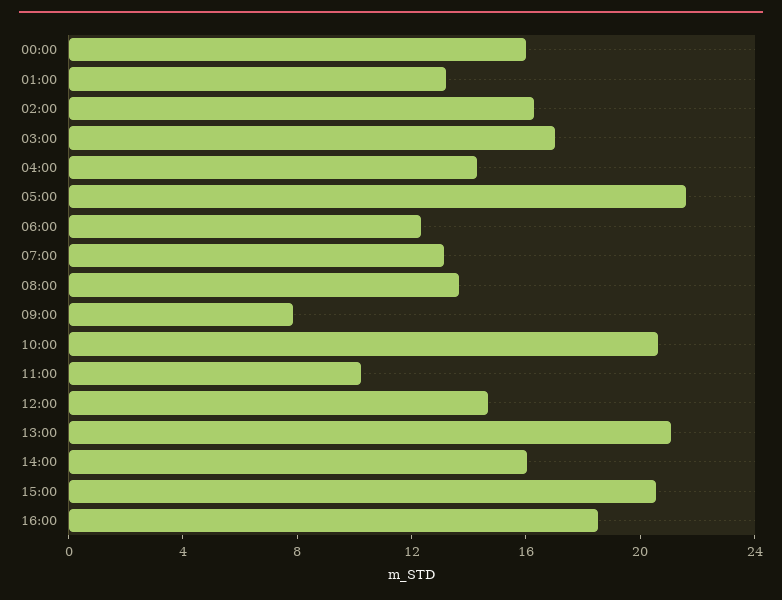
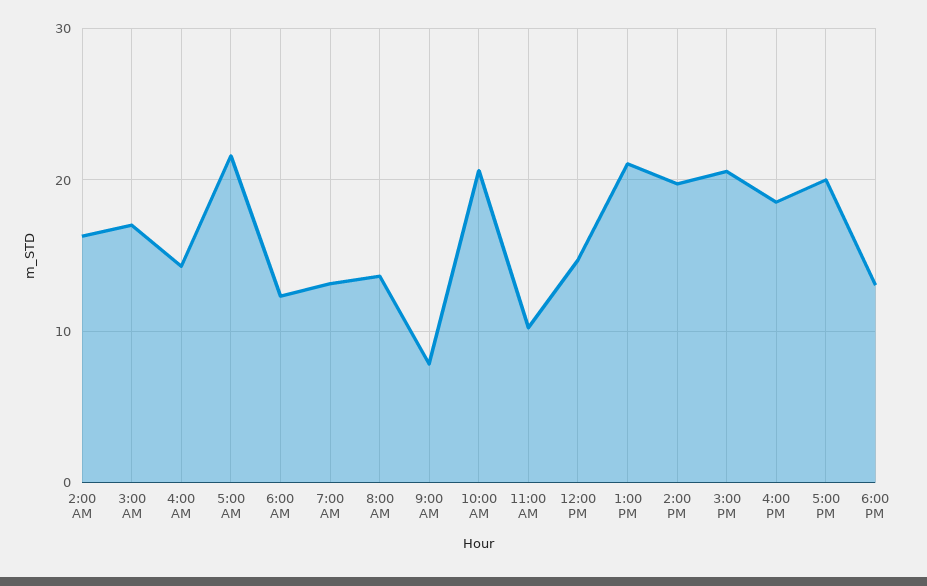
00:00: 16 -> none
01:00: 13 -> none
14:00: 16 -> 20
5:00 PM: none -> 20
6:00 PM: none -> 13

